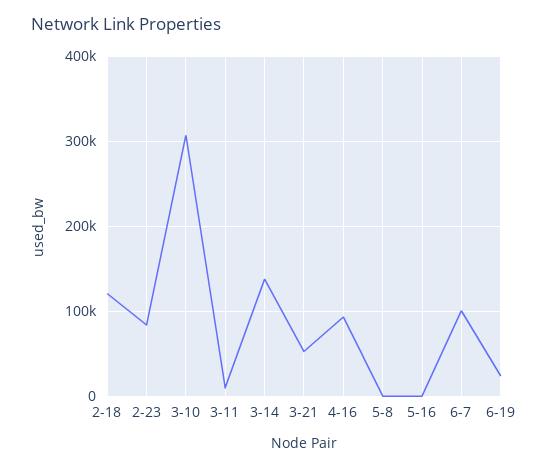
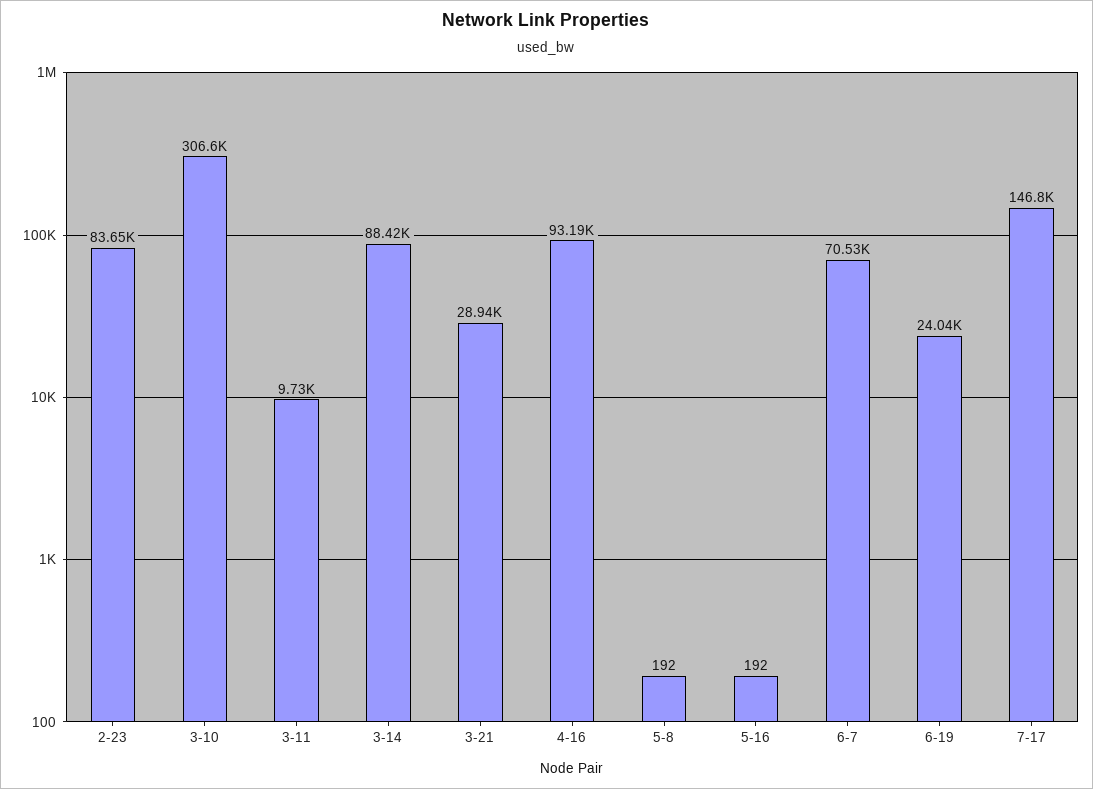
2-18: 120000 -> none
3-14: 140000 -> 88420
3-21: 50000 -> 28940
6-7: 100000 -> 70530
7-17: none -> 146800

